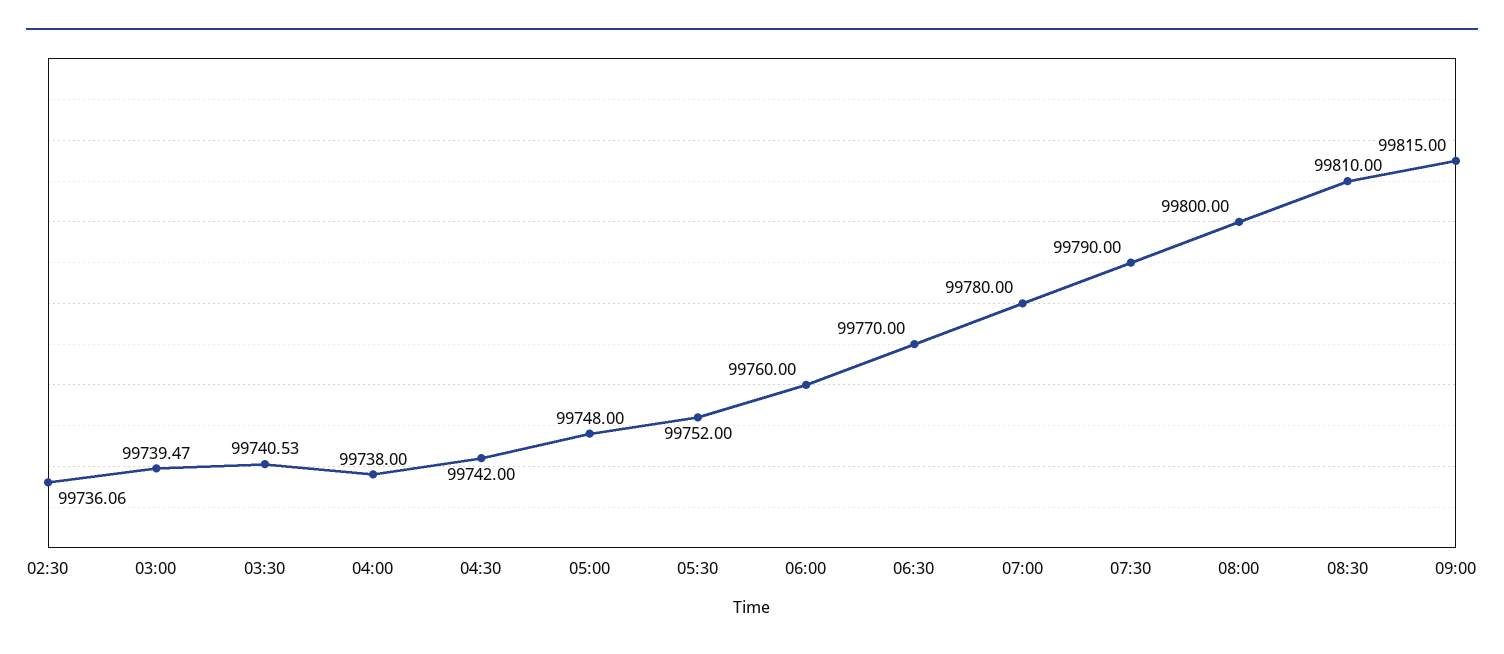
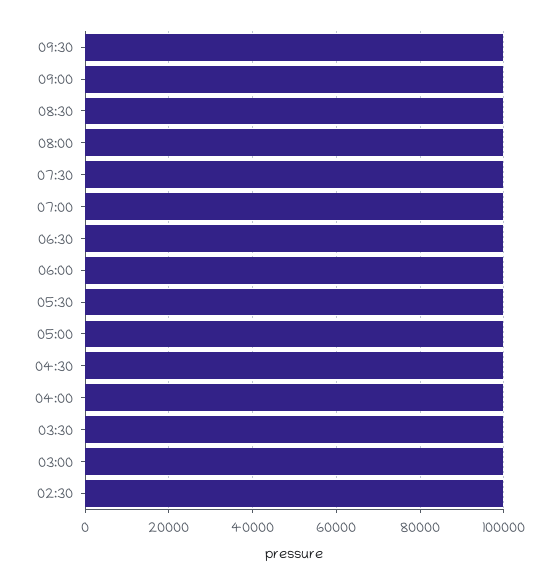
09:30: none -> 100000

